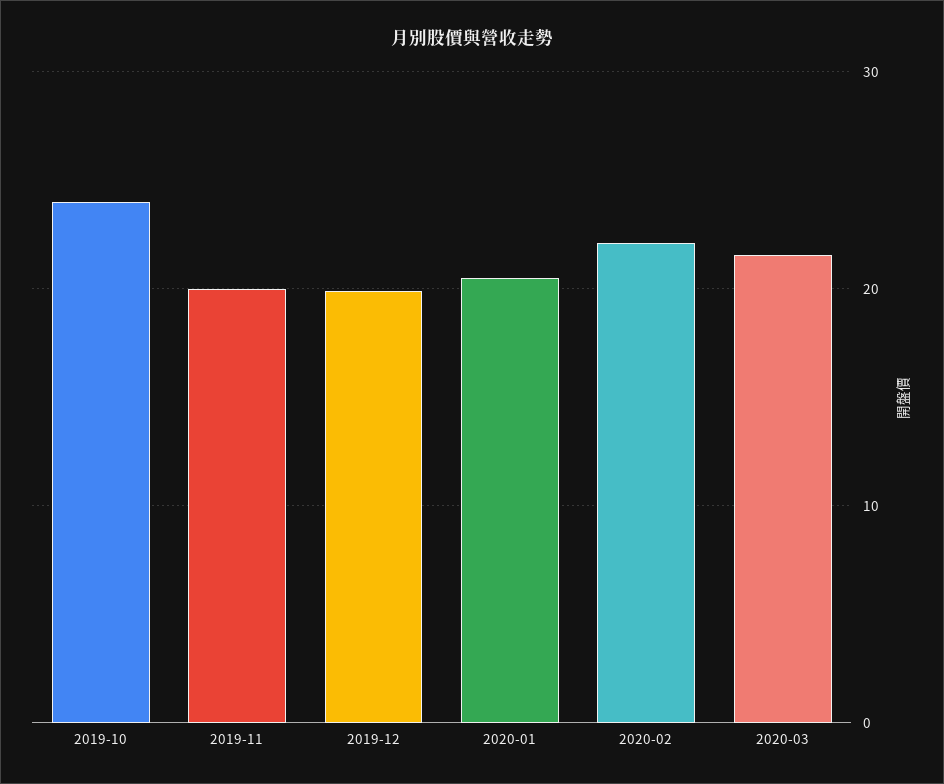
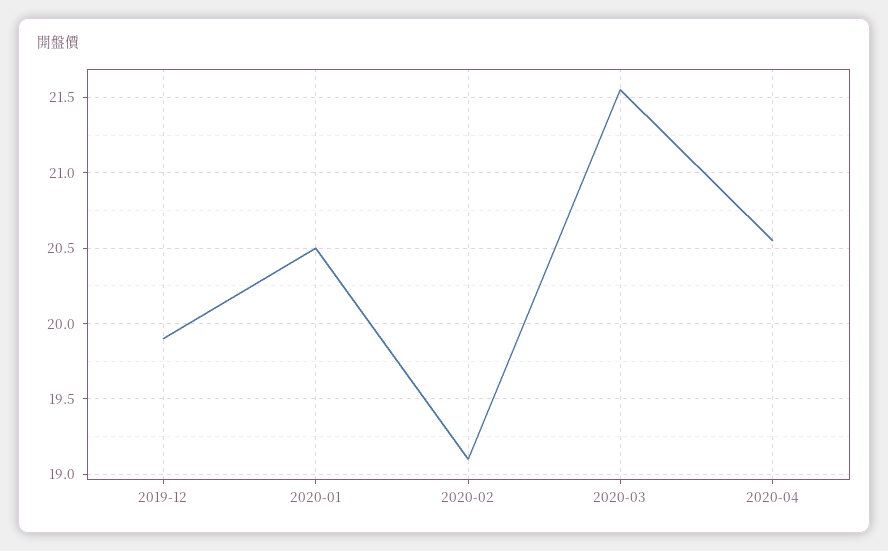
2019-10: 24 -> none
2019-11: 20 -> none
2020-02: 22 -> 19.1
2020-04: none -> 20.55

